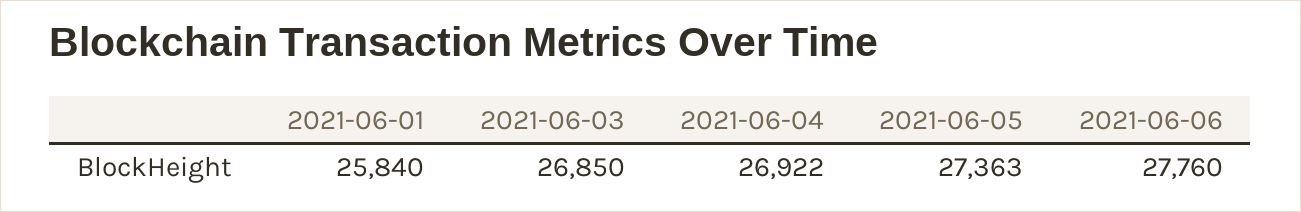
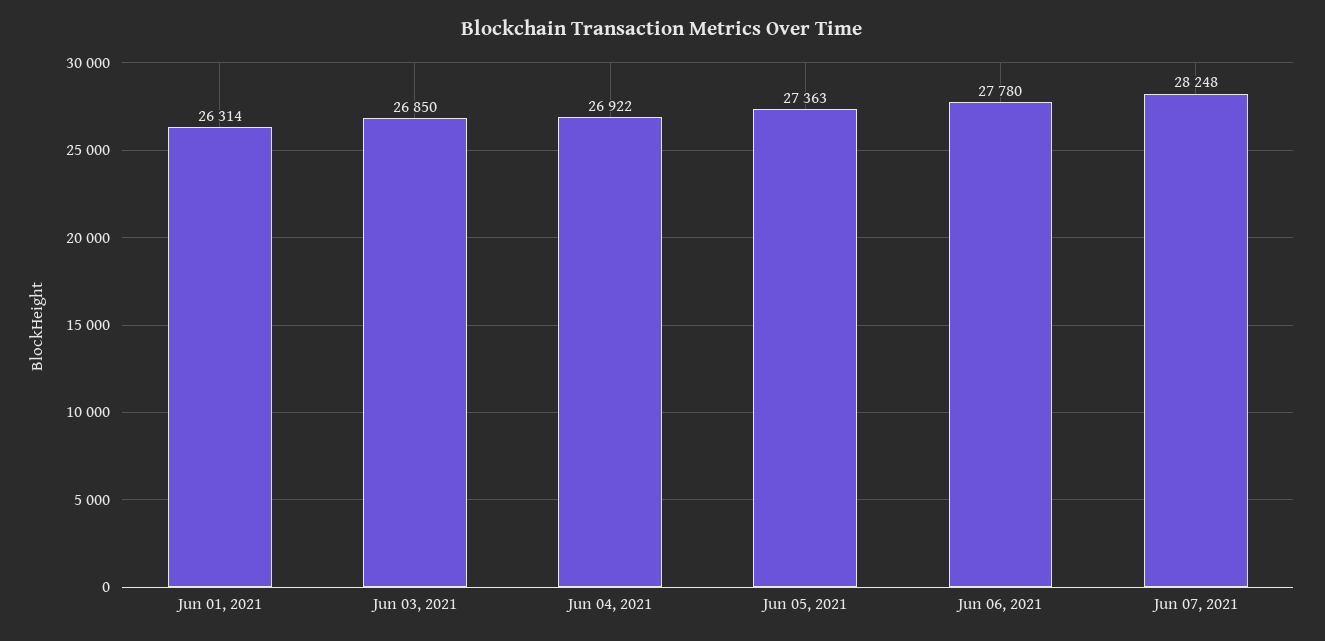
2021-06-01: 25840 -> 26314
2021-06-06: 27760 -> 27780
Jun 07, 2021: none -> 28248

